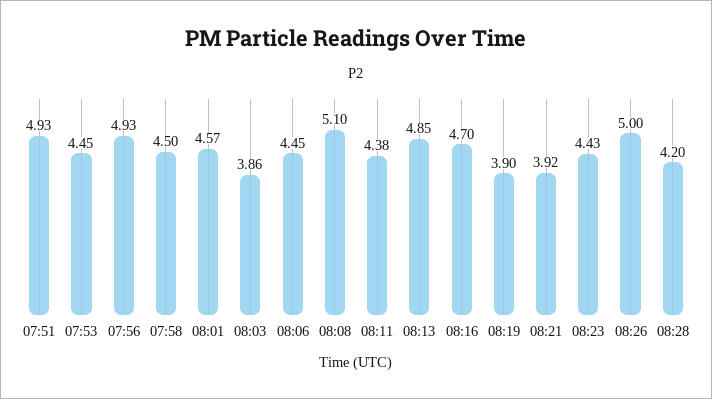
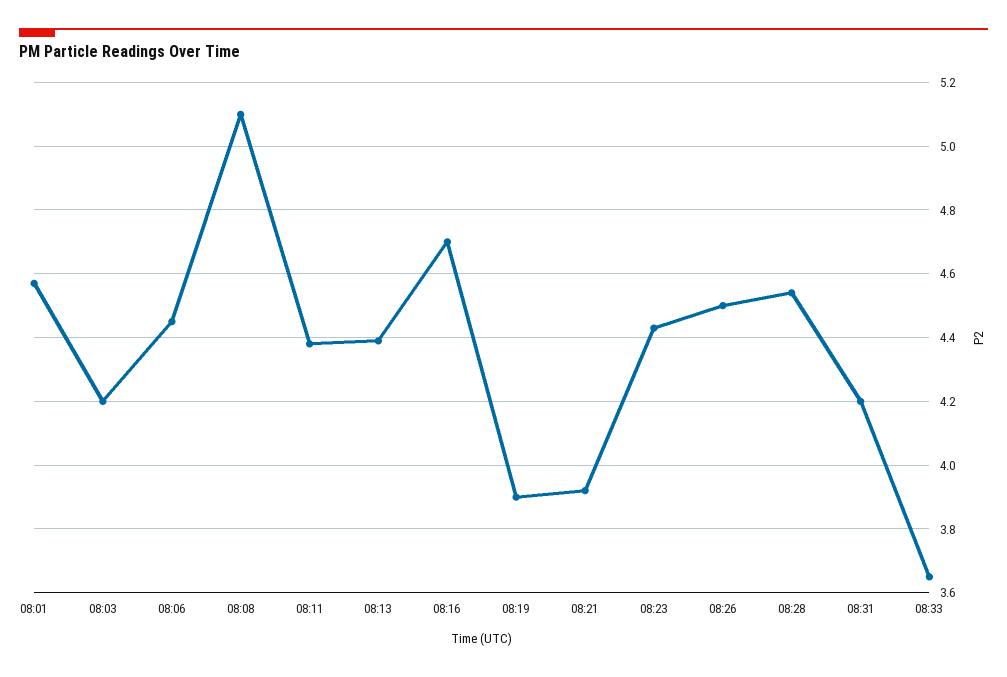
07:51: 4.93 -> none
07:53: 4.45 -> none
07:56: 4.93 -> none
07:58: 4.5 -> none
08:03: 3.86 -> 4.2
08:13: 4.85 -> 4.4
08:26: 5 -> 4.5
08:28: 4.2 -> 4.55
08:31: none -> 4.2
08:33: none -> 3.65

